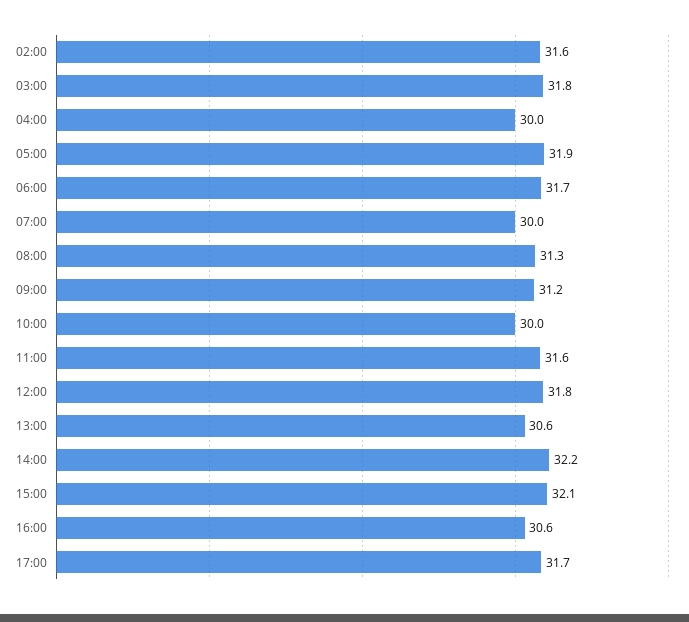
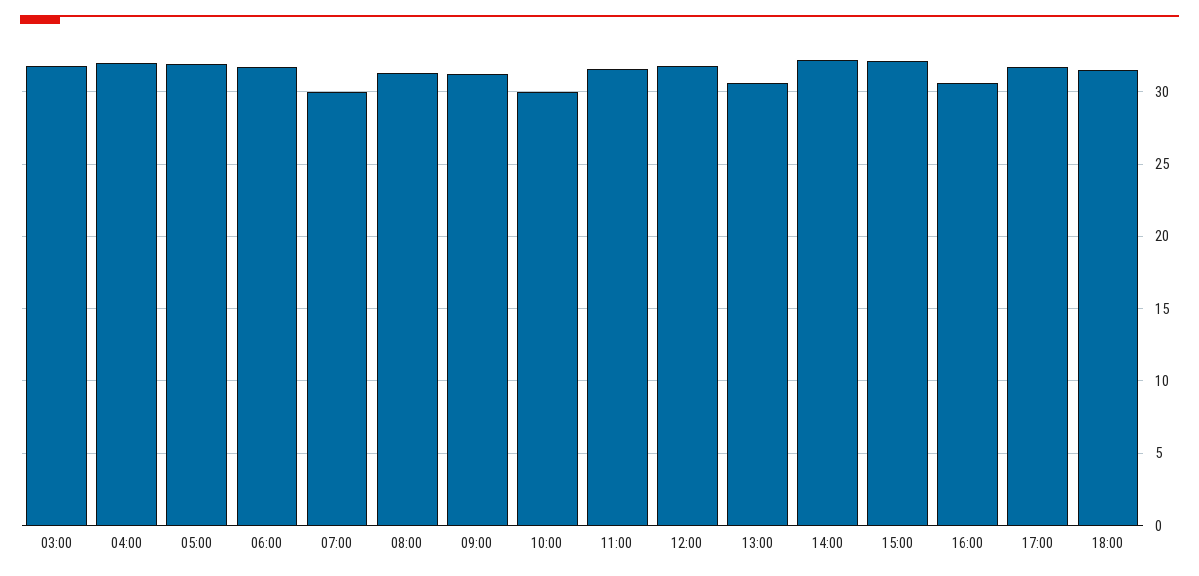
02:00: 31.6 -> none
04:00: 30 -> 32
18:00: none -> 31.5

